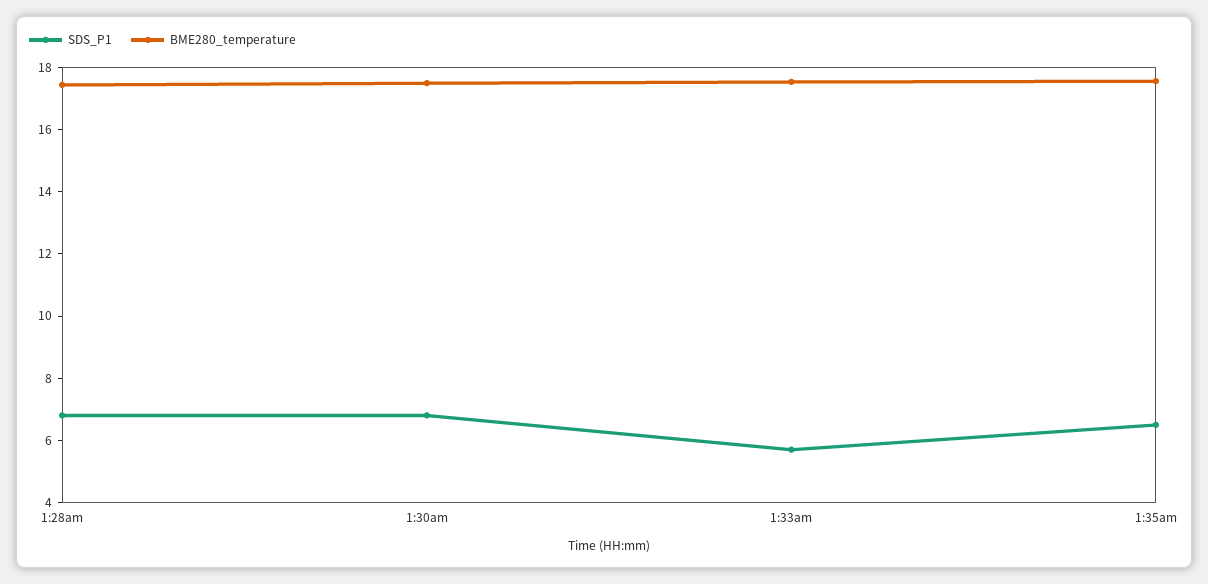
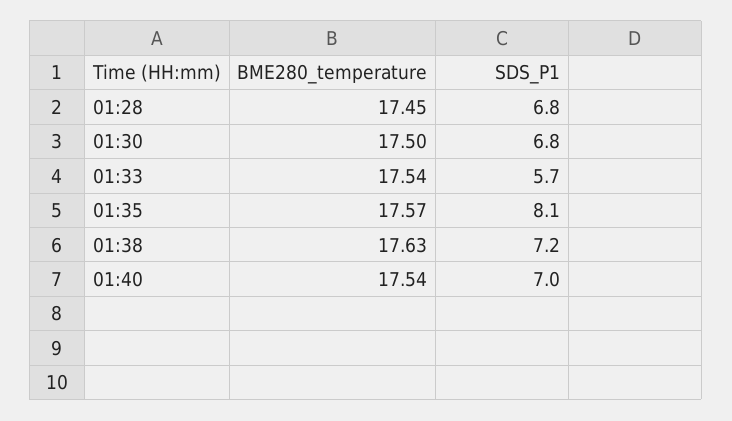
SDS_P1, 1:35am: 6.5 -> 8.1
BME280_temperature, 01:38: none -> 17.63
SDS_P1, 01:38: none -> 7.2
BME280_temperature, 01:40: none -> 17.54
SDS_P1, 01:40: none -> 7

